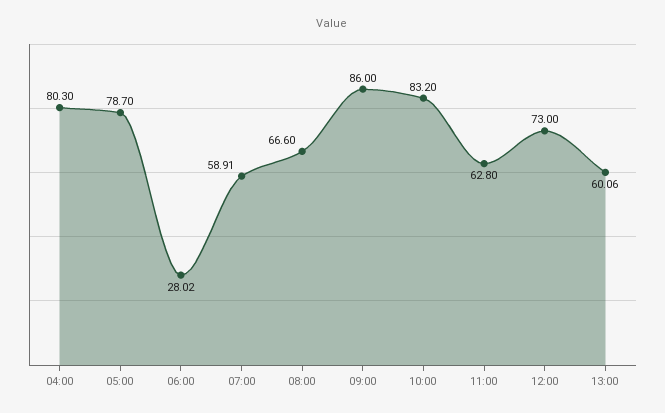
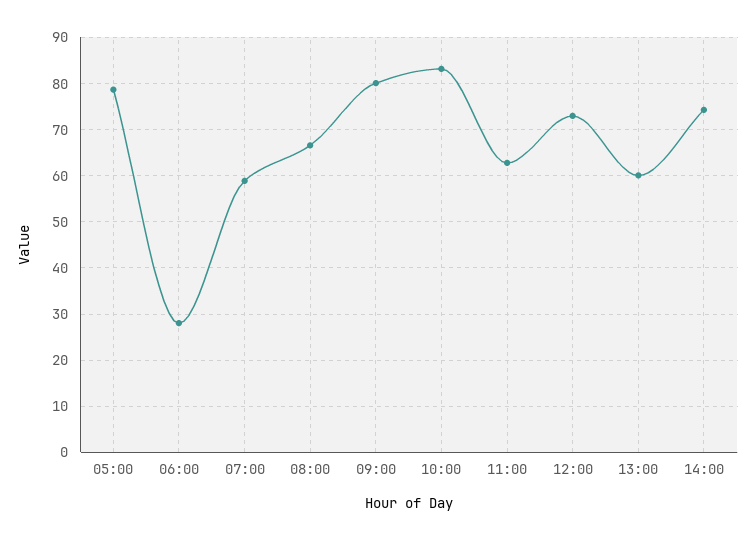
04:00: 80.3 -> none
09:00: 86 -> 80
14:00: none -> 74

